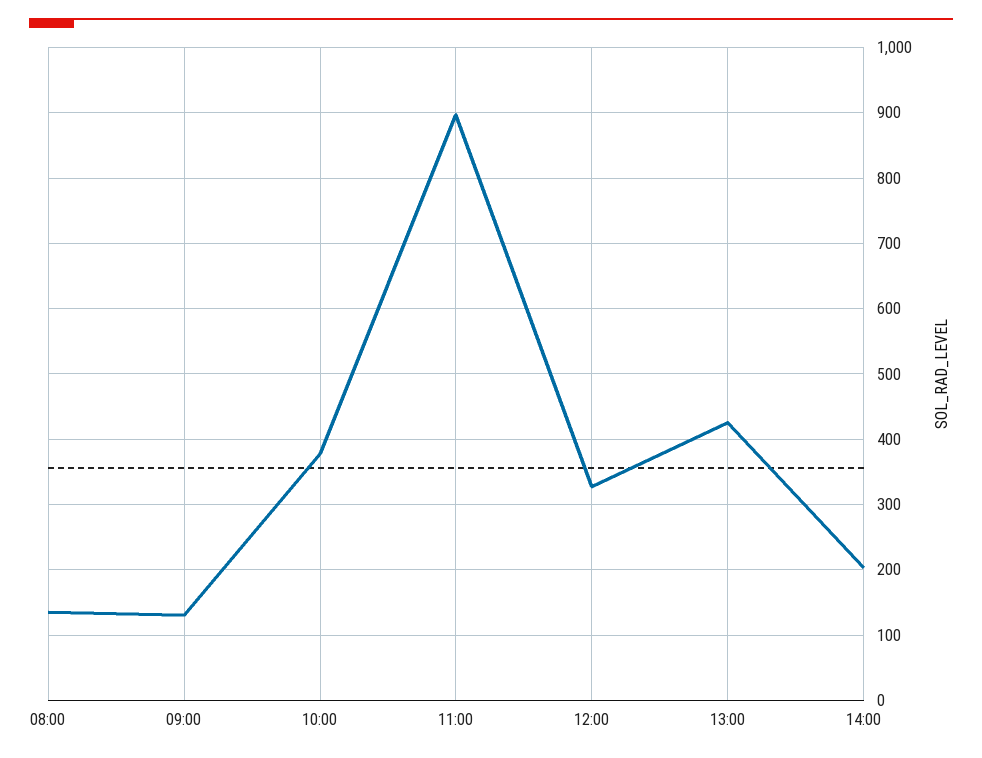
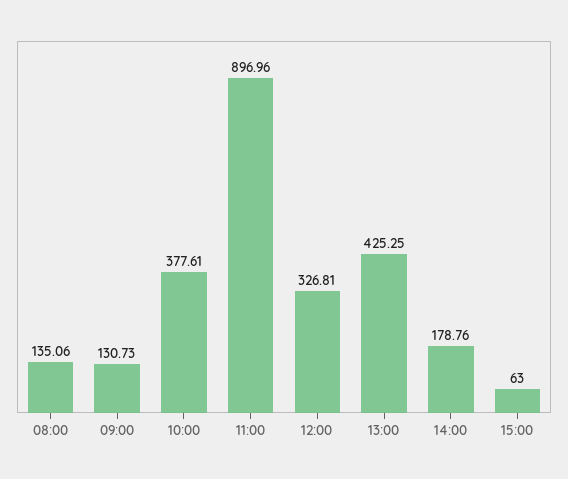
14:00: 200 -> 178.76
15:00: none -> 63

